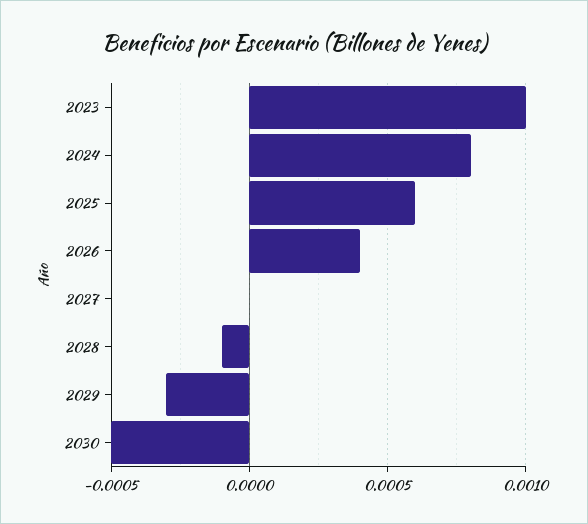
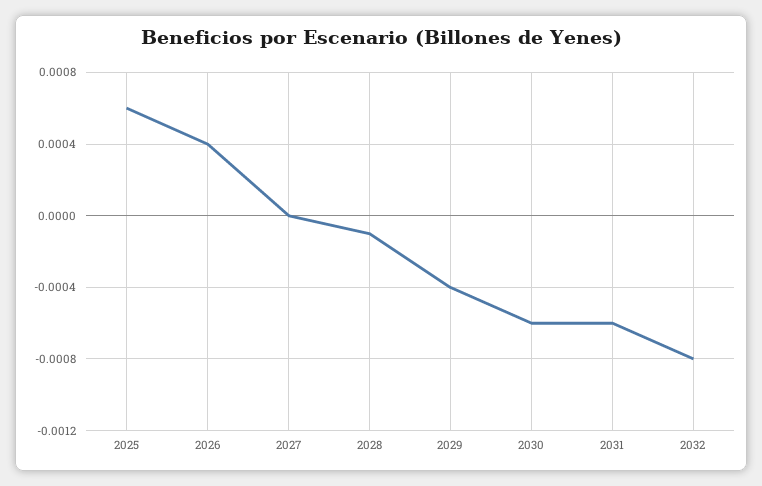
2023: 0.001 -> none
2024: 0.0008 -> none
2029: -0.0003 -> -0.0004
2030: -0.0005 -> -0.0006
2031: none -> -0.0006
2032: none -> -0.0008

